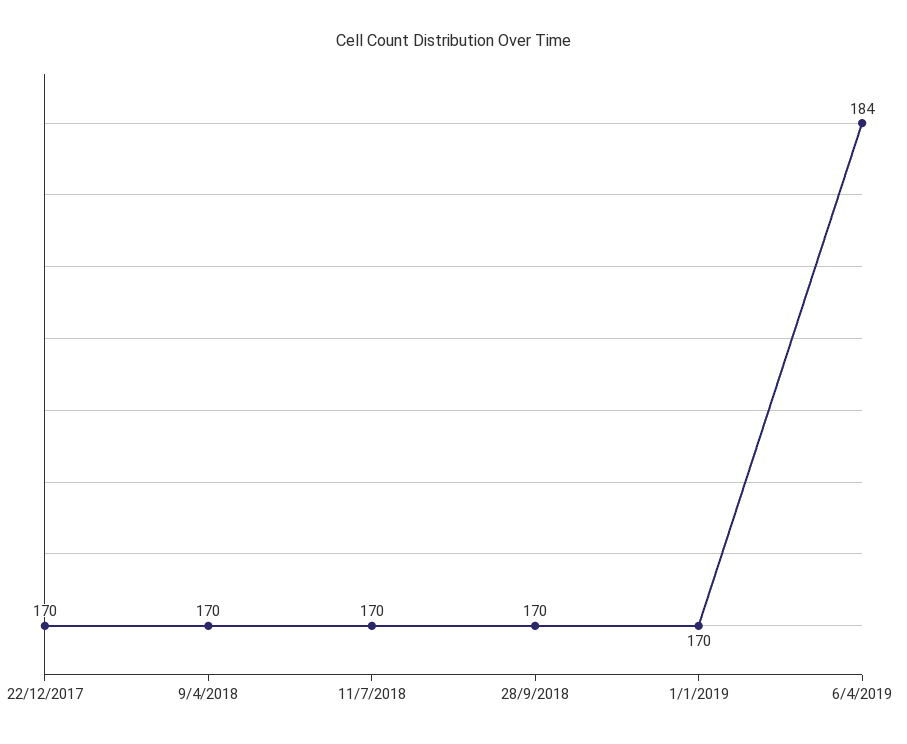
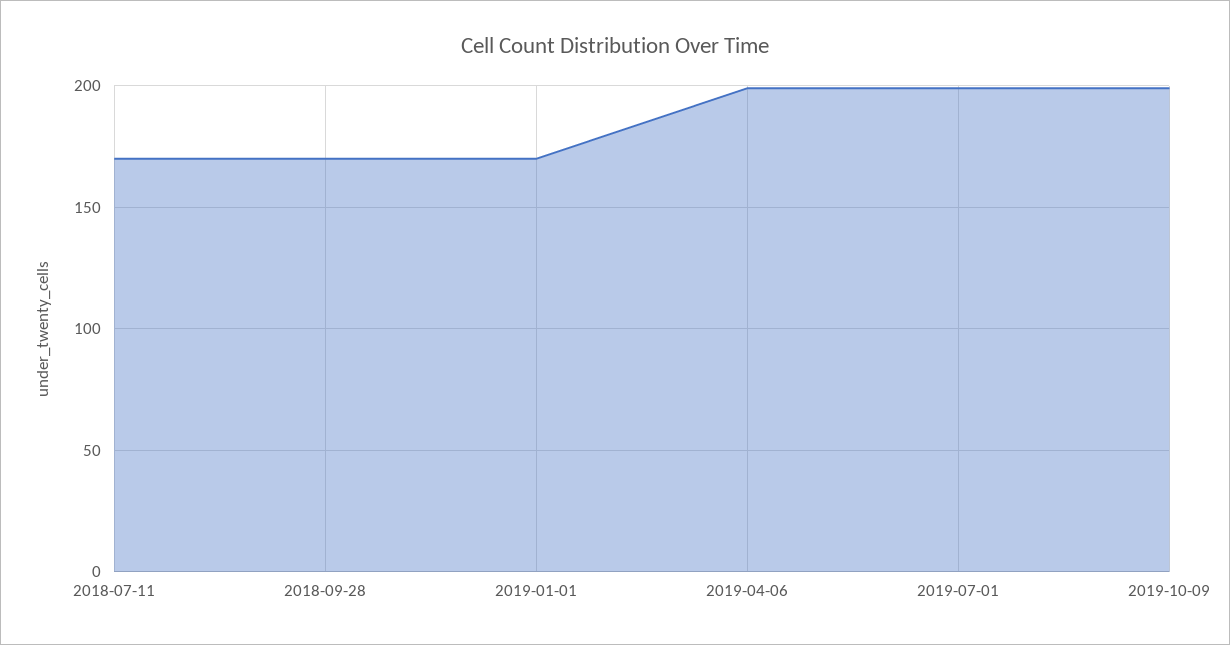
22/12/2017: 170 -> none
9/4/2018: 170 -> none
6/4/2019: 184 -> 200
2019-07-01: none -> 200
2019-10-09: none -> 200

